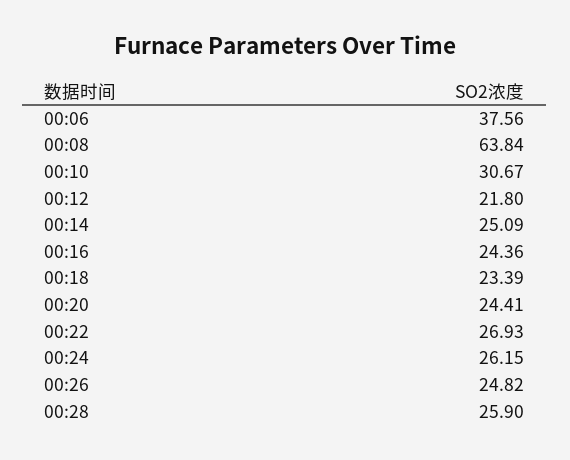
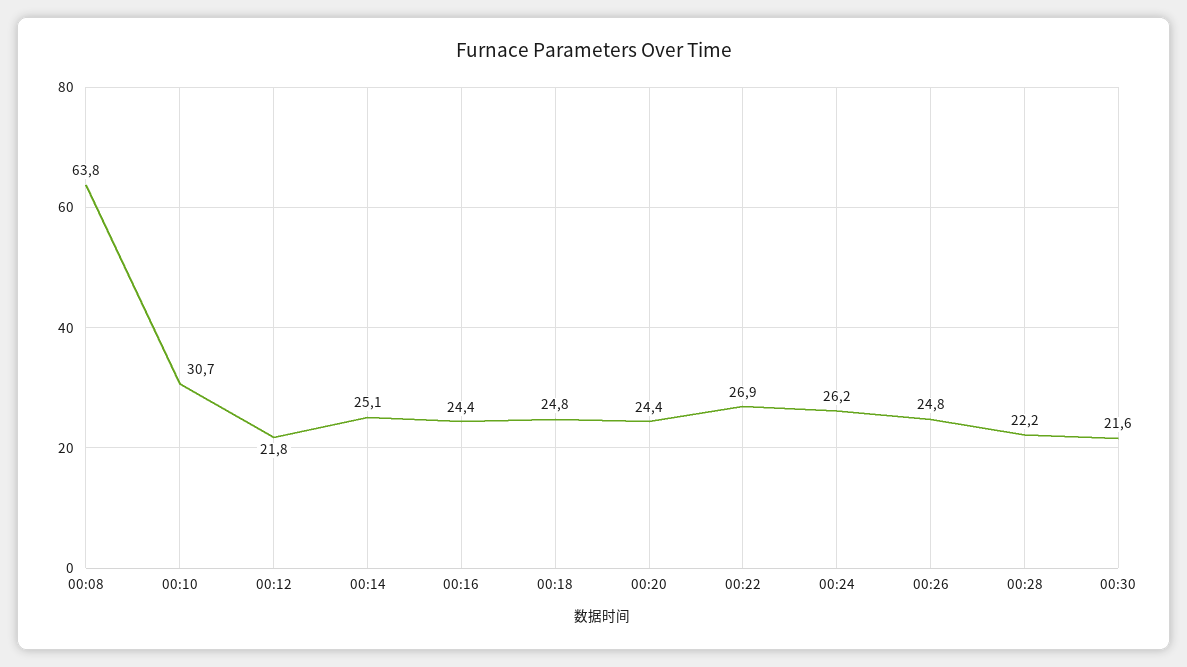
00:06: 37.56 -> none
00:18: 23.39 -> 24.8
00:28: 25.9 -> 22.2
00:30: none -> 21.6

